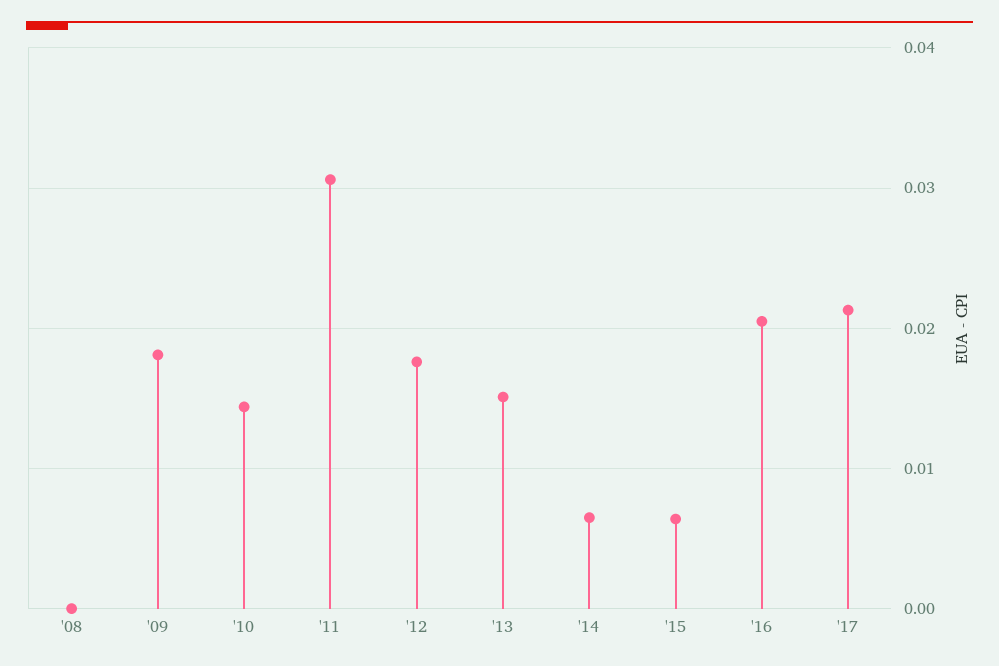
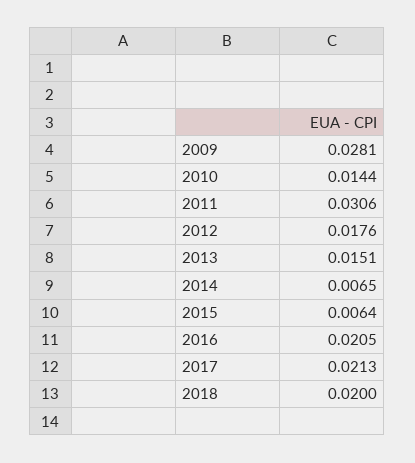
'08: 0 -> none
'09: 0.018 -> 0.0281
2018: none -> 0.02

